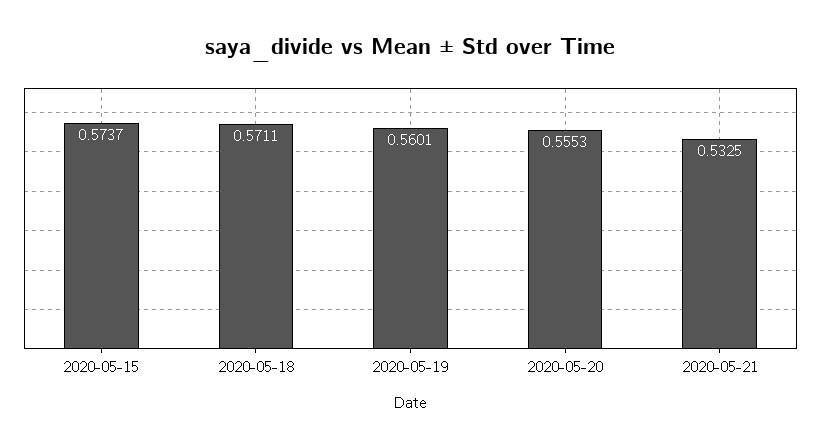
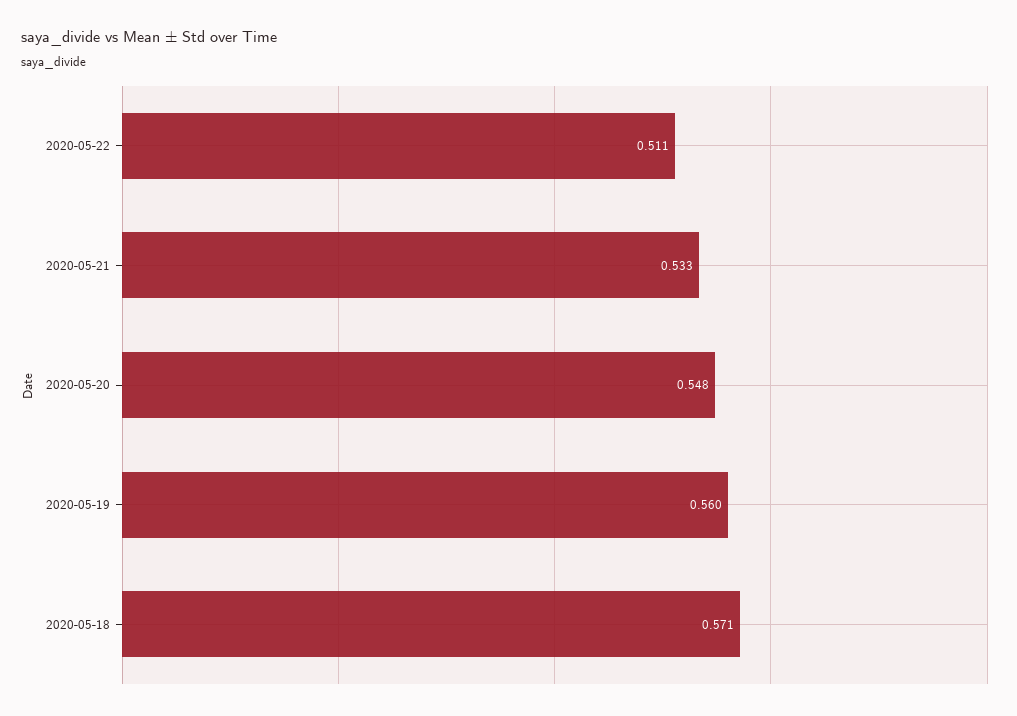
2020-05-15: 0.5737 -> none
2020-05-20: 0.5553 -> 0.548
2020-05-22: none -> 0.511

